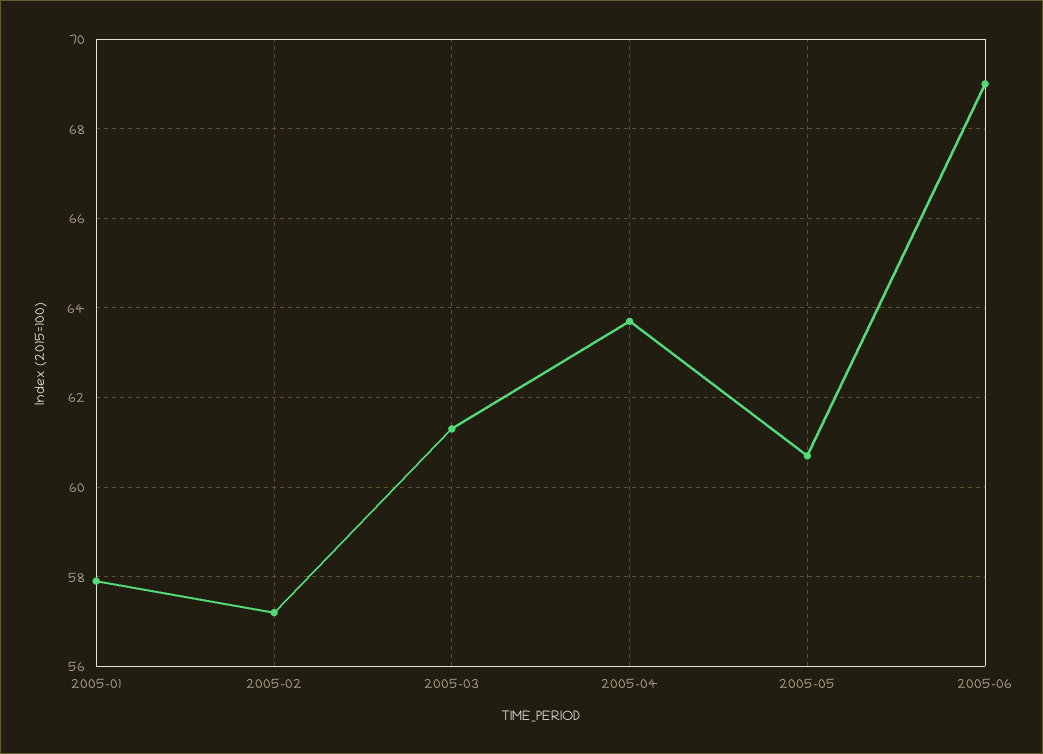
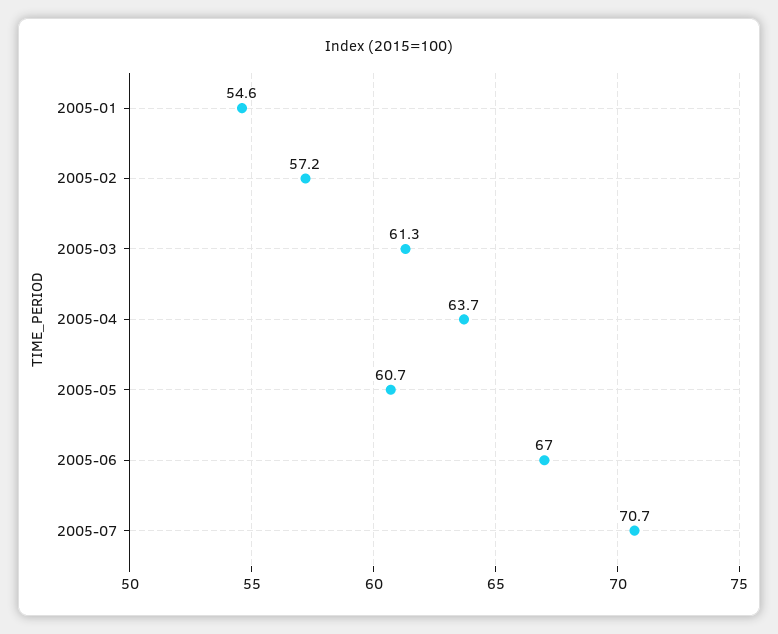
2005-01: 58 -> 54.6
2005-06: 69 -> 67
2005-07: none -> 70.7

